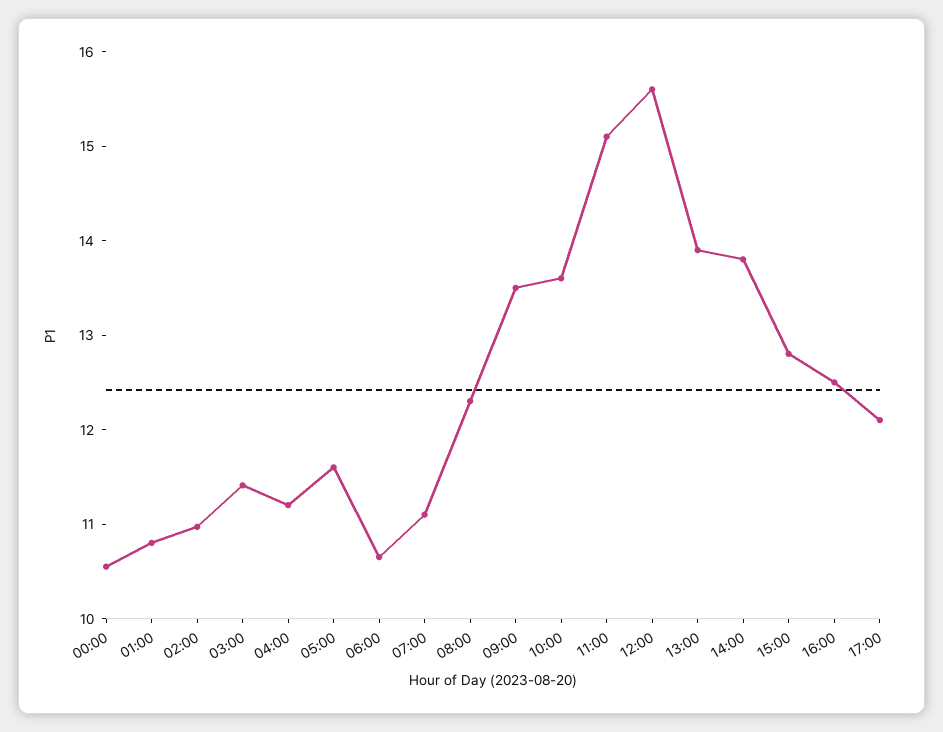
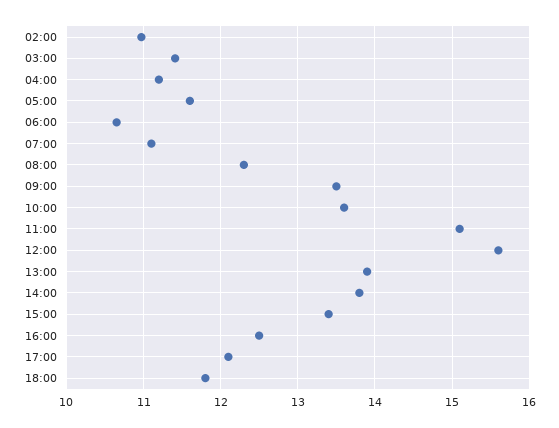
00:00: 10.6 -> none
01:00: 10.8 -> none
15:00: 12.8 -> 13.4
18:00: none -> 11.8

